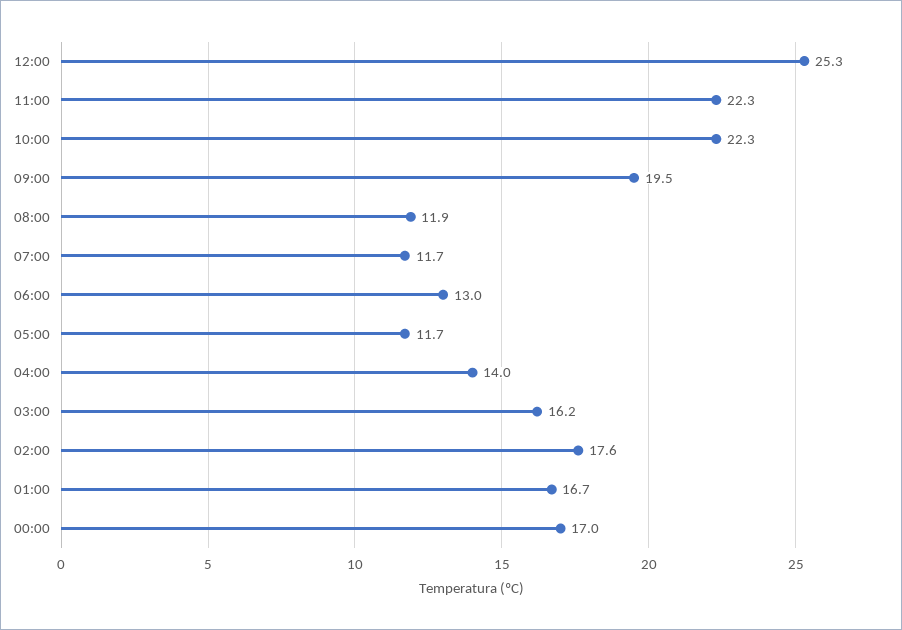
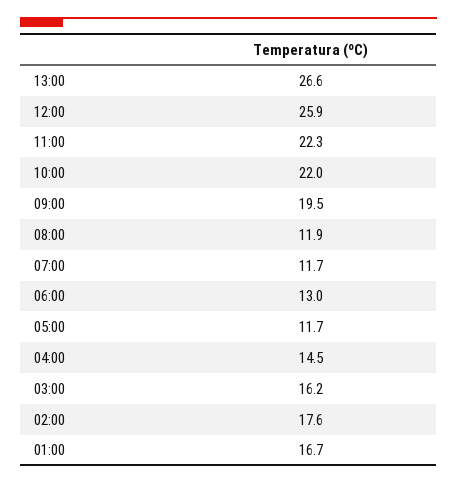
12:00: 25.3 -> 25.9
10:00: 22.3 -> 22
04:00: 14 -> 14.5
00:00: 17 -> none
13:00: none -> 26.6

